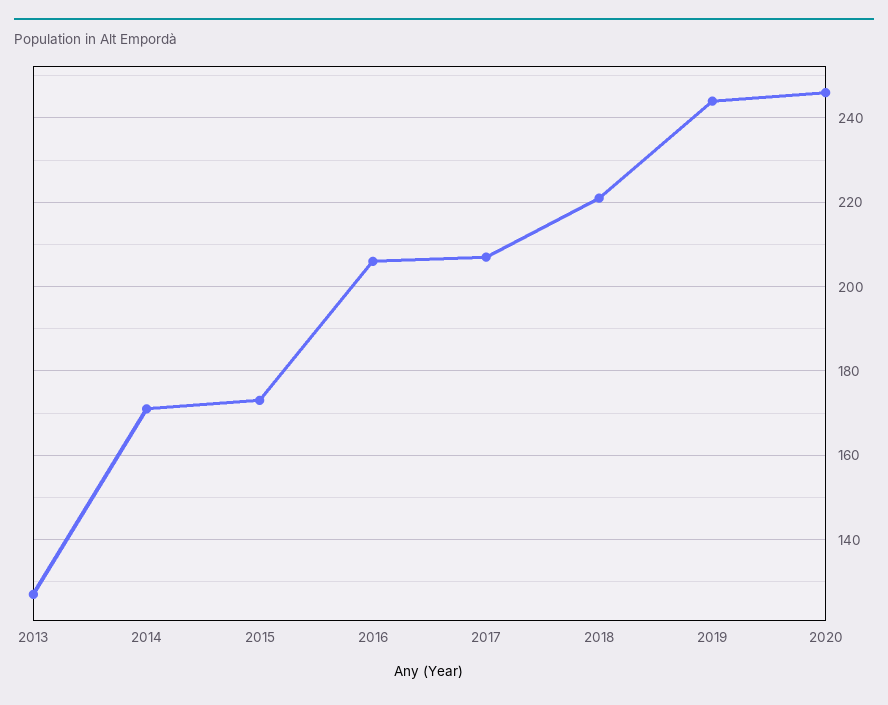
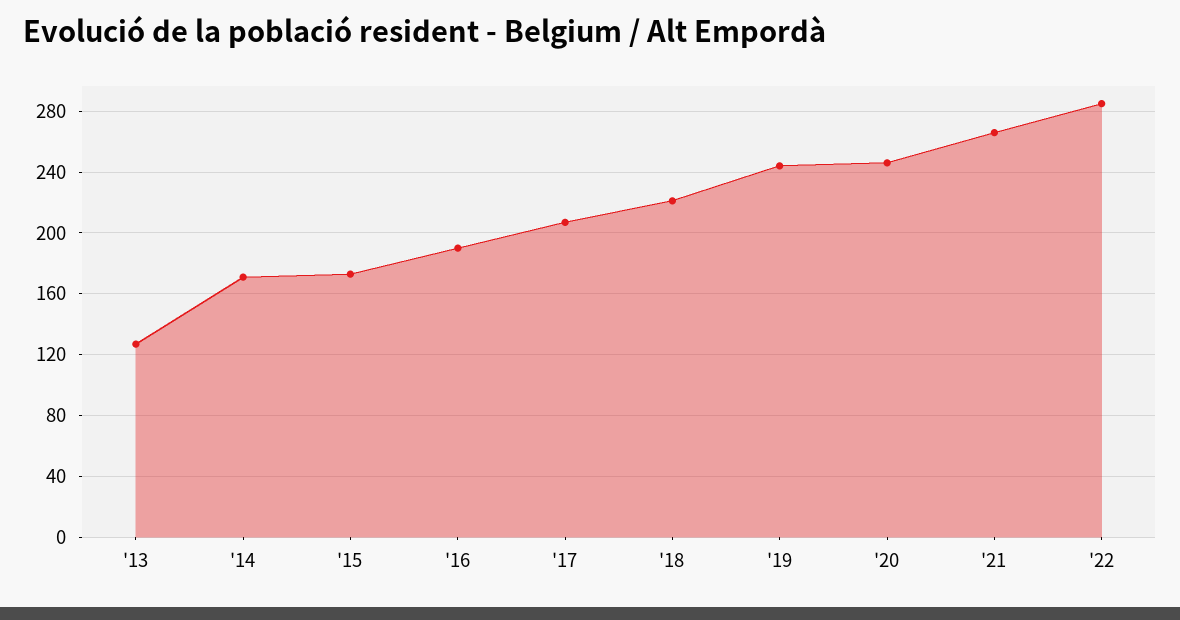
2016: 205 -> 190
'21: none -> 265
'22: none -> 285

